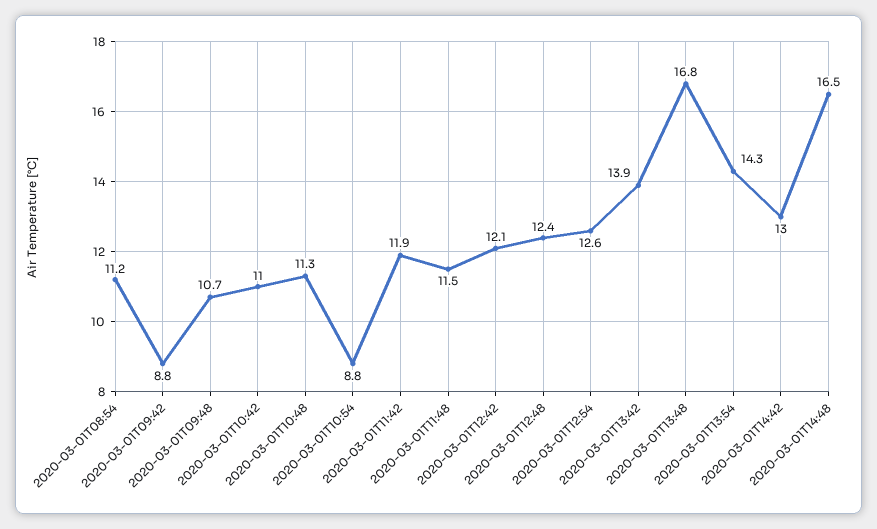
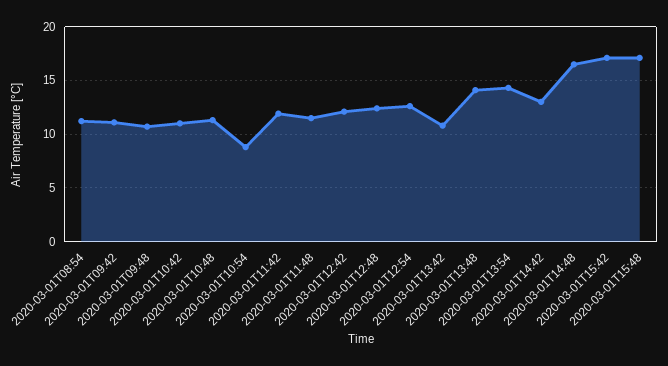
2020-03-01T09:42: 8.8 -> 11
2020-03-01T13:42: 13.9 -> 11
2020-03-01T13:48: 16.8 -> 14
2020-03-01T15:42: none -> 17
2020-03-01T15:48: none -> 17

